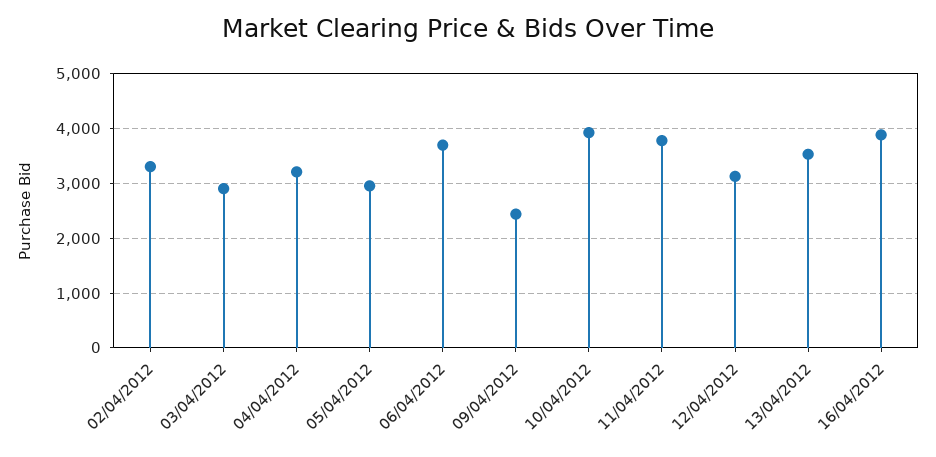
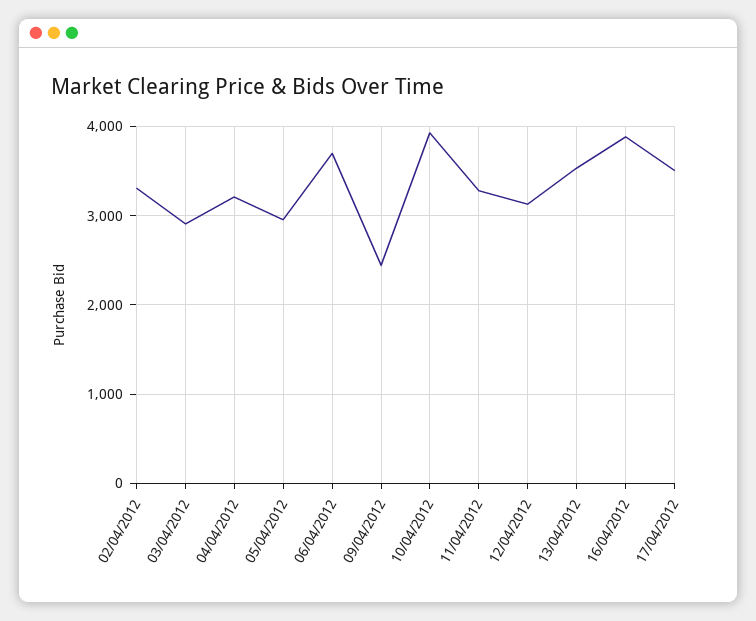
11/04/2012: 3800 -> 3300
17/04/2012: none -> 3500

